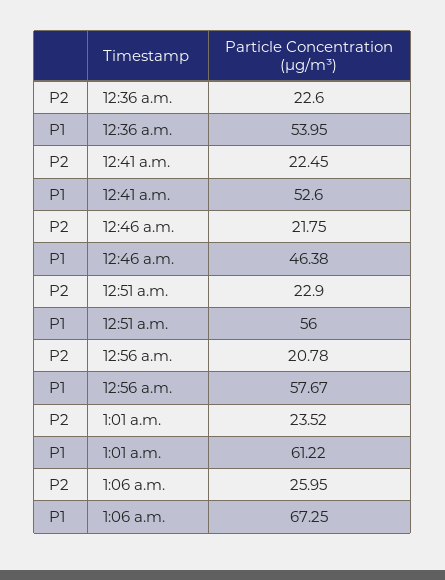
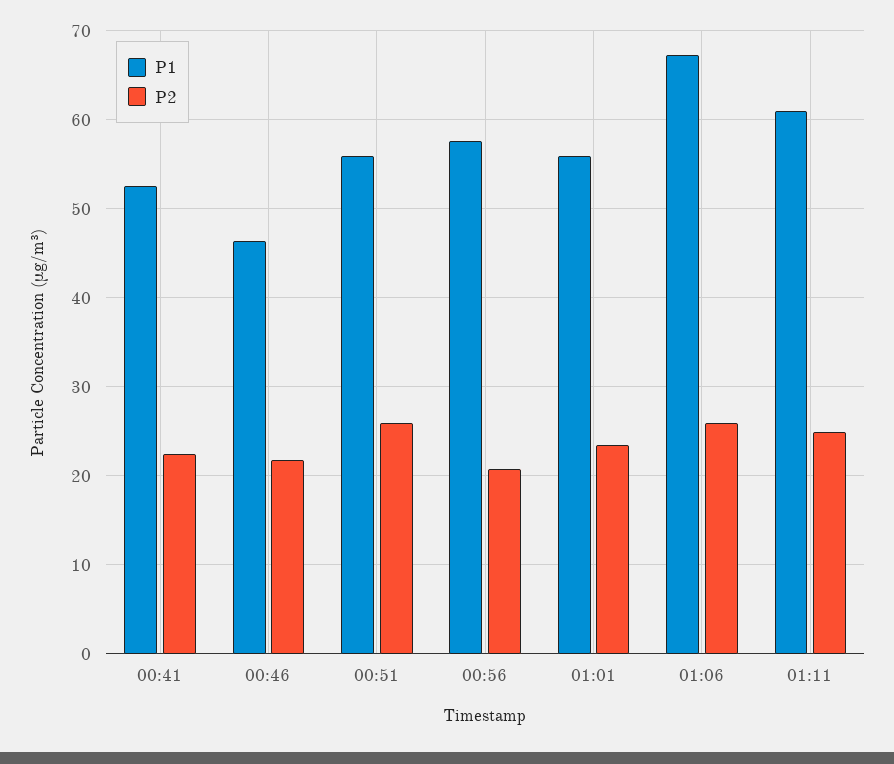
P2, 12:36 a.m.: 22.6 -> none
P1, 12:36 a.m.: 53.95 -> none
P2, 12:51 a.m.: 22.9 -> 26
P1, 1:01 a.m.: 61.22 -> 56
P1, 01:11: none -> 61
P2, 01:11: none -> 25

